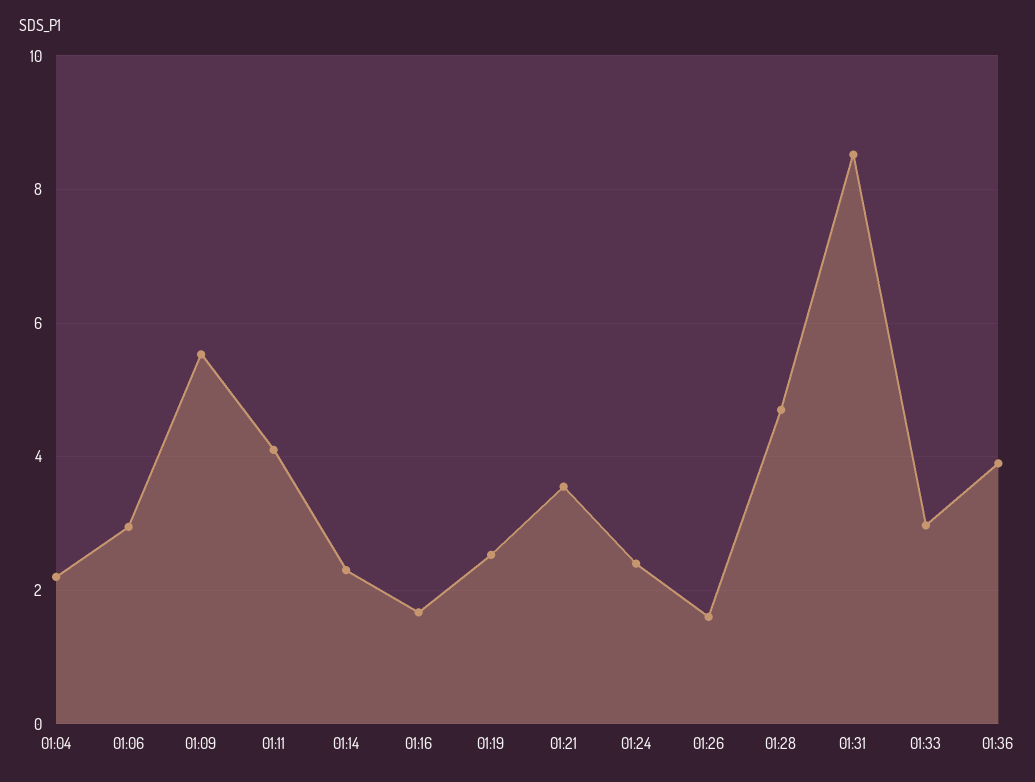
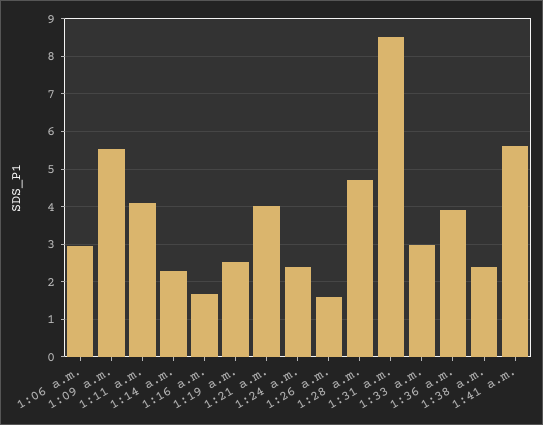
01:04: 2.2 -> none
01:21: 3.6 -> 4
1:38 a.m.: none -> 2.4
1:41 a.m.: none -> 5.6

